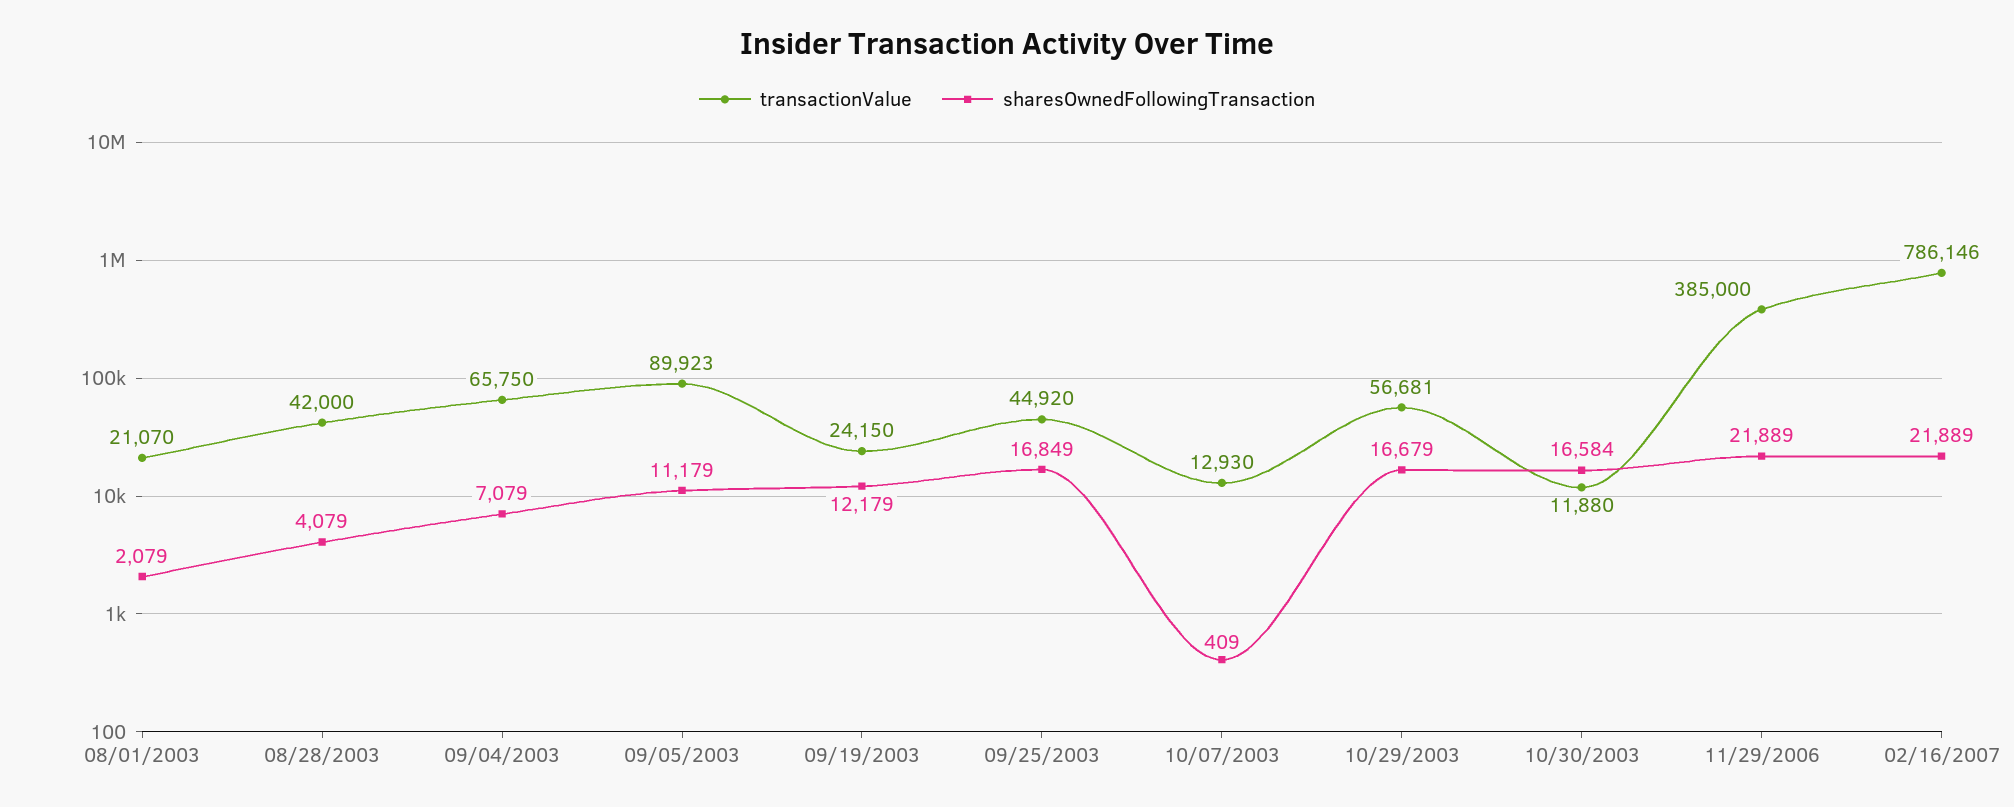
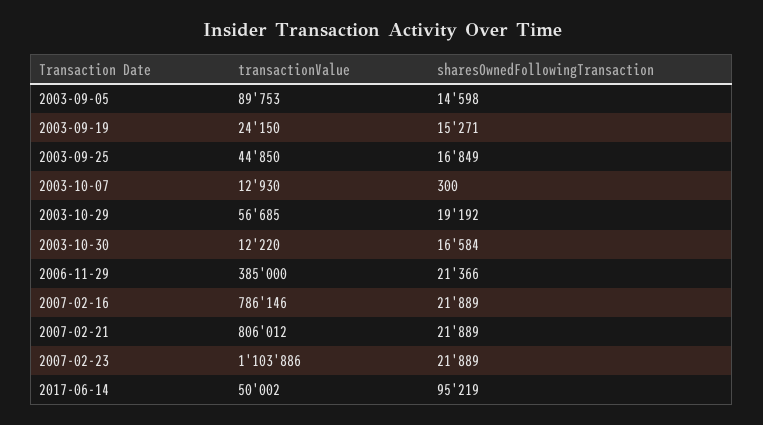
transactionValue, 08/01/2003: 21070 -> none
sharesOwnedFollowingTransaction, 08/01/2003: 2079 -> none
transactionValue, 08/28/2003: 42000 -> none
sharesOwnedFollowingTransaction, 08/28/2003: 4079 -> none
transactionValue, 09/04/2003: 65750 -> none
sharesOwnedFollowingTransaction, 09/04/2003: 7079 -> none
transactionValue, 09/05/2003: 89923 -> 89753
sharesOwnedFollowingTransaction, 09/05/2003: 11179 -> 14598
sharesOwnedFollowingTransaction, 09/19/2003: 12179 -> 15271
transactionValue, 09/25/2003: 44920 -> 44850
sharesOwnedFollowingTransaction, 10/07/2003: 409 -> 300
transactionValue, 10/29/2003: 56681 -> 56685
sharesOwnedFollowingTransaction, 10/29/2003: 16679 -> 19192
transactionValue, 10/30/2003: 11880 -> 12220
sharesOwnedFollowingTransaction, 11/29/2006: 21889 -> 21366
transactionValue, 2007-02-21: none -> 806012
sharesOwnedFollowingTransaction, 2007-02-21: none -> 21889
transactionValue, 2007-02-23: none -> 1103886
sharesOwnedFollowingTransaction, 2007-02-23: none -> 21889
transactionValue, 2017-06-14: none -> 50002
sharesOwnedFollowingTransaction, 2017-06-14: none -> 95219

